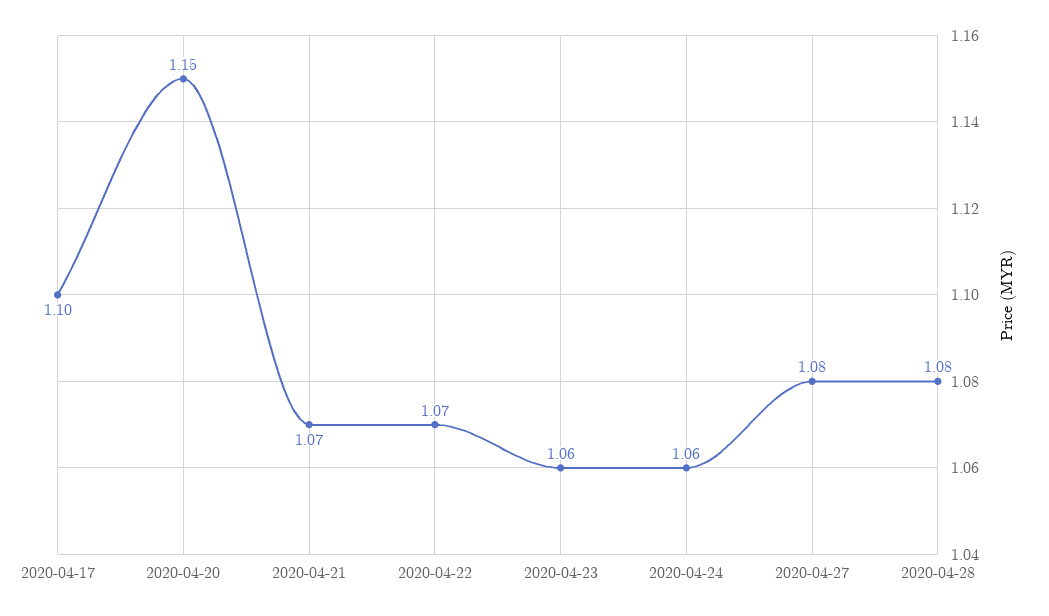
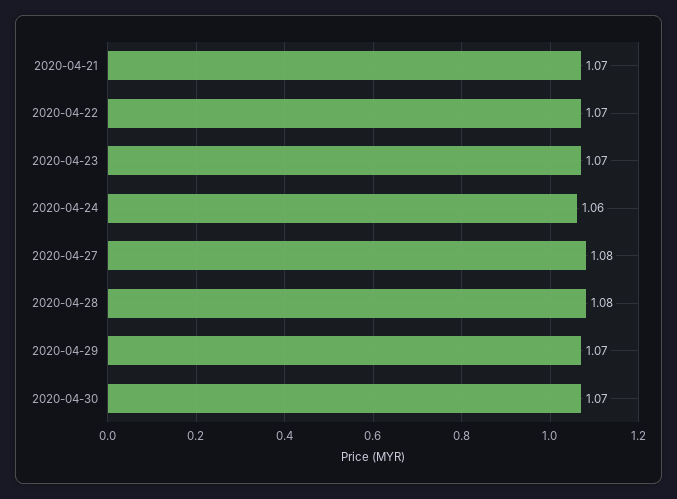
2020-04-17: 1.1 -> none
2020-04-20: 1.15 -> none
2020-04-23: 1.06 -> 1.07
2020-04-29: none -> 1.07
2020-04-30: none -> 1.07

